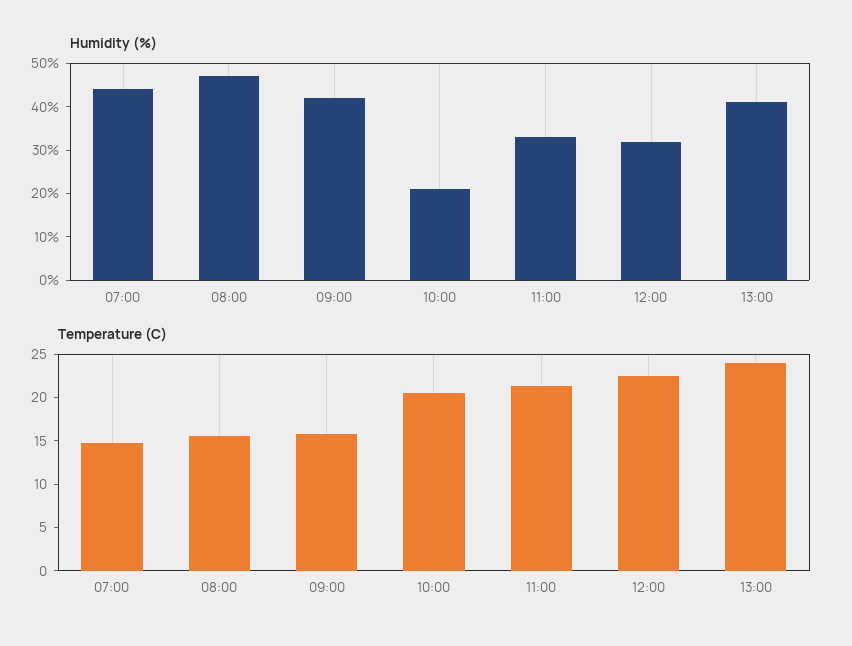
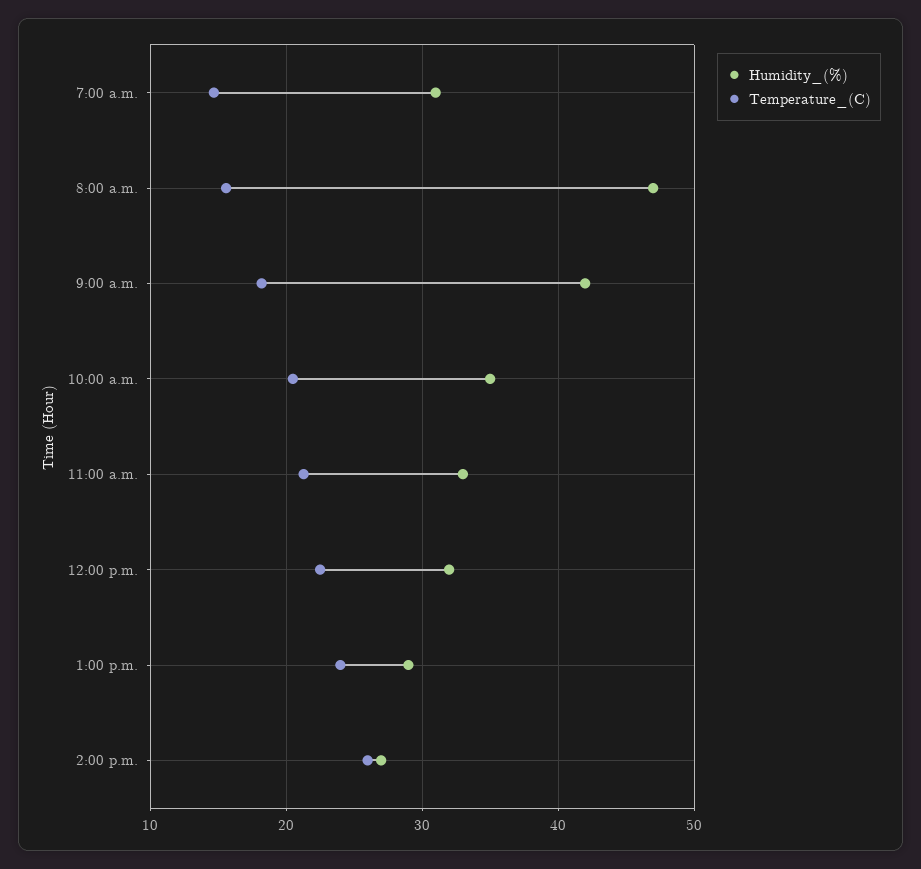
Humidity (%), 07:00: 45 -> 31
Humidity (%), 10:00: 20 -> 35
Humidity (%), 13:00: 40 -> 29
Temperature (C), 09:00: 16 -> 18
Humidity (%), 2:00 p.m.: none -> 27
Temperature (C), 2:00 p.m.: none -> 26

